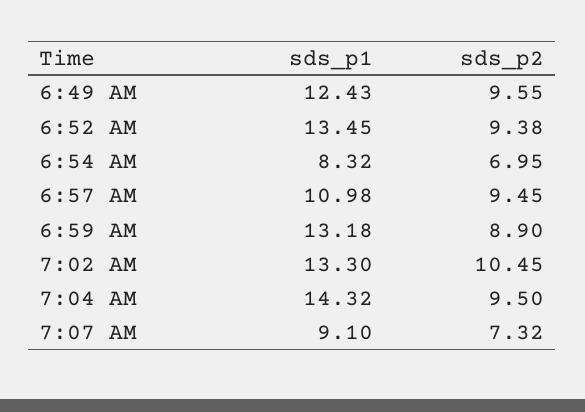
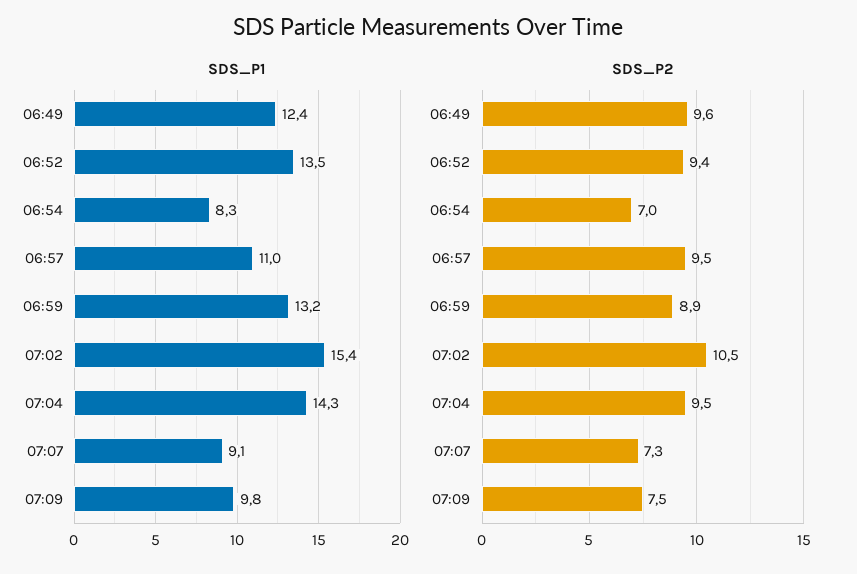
sds_p1, 7:02 AM: 13.3 -> 15.4
sds_p1, 07:09: none -> 9.8
sds_p2, 07:09: none -> 7.5

